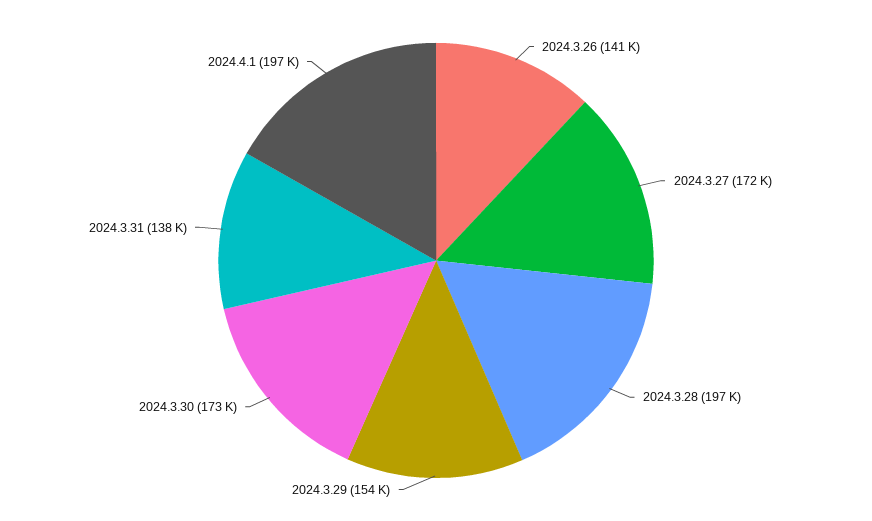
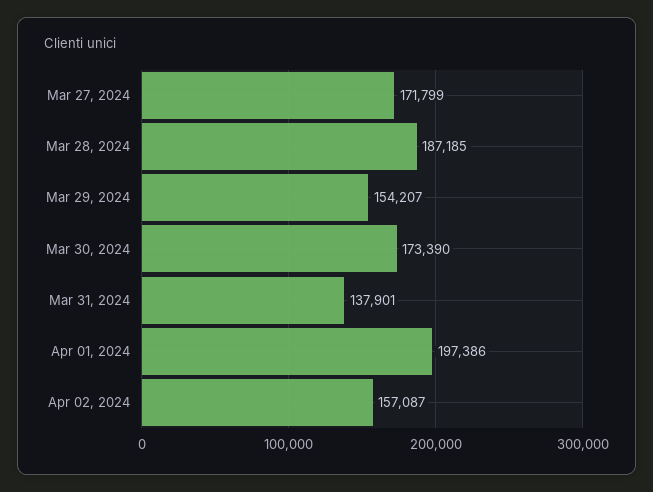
2024.3.26: 141000 -> none
2024.3.28: 197000 -> 187185
Apr 02, 2024: none -> 157087

